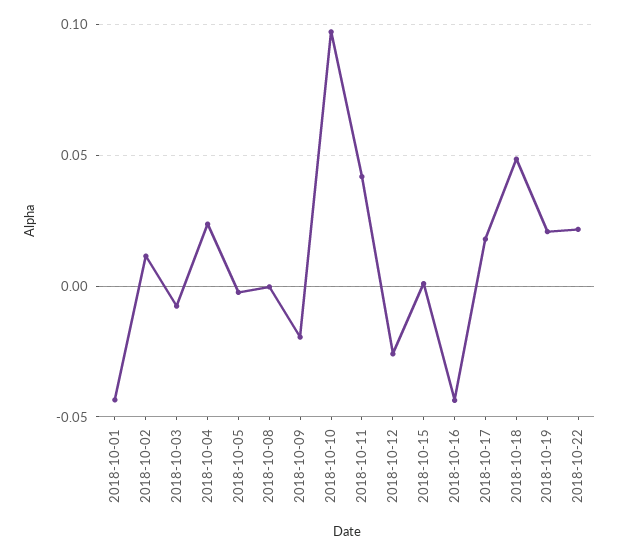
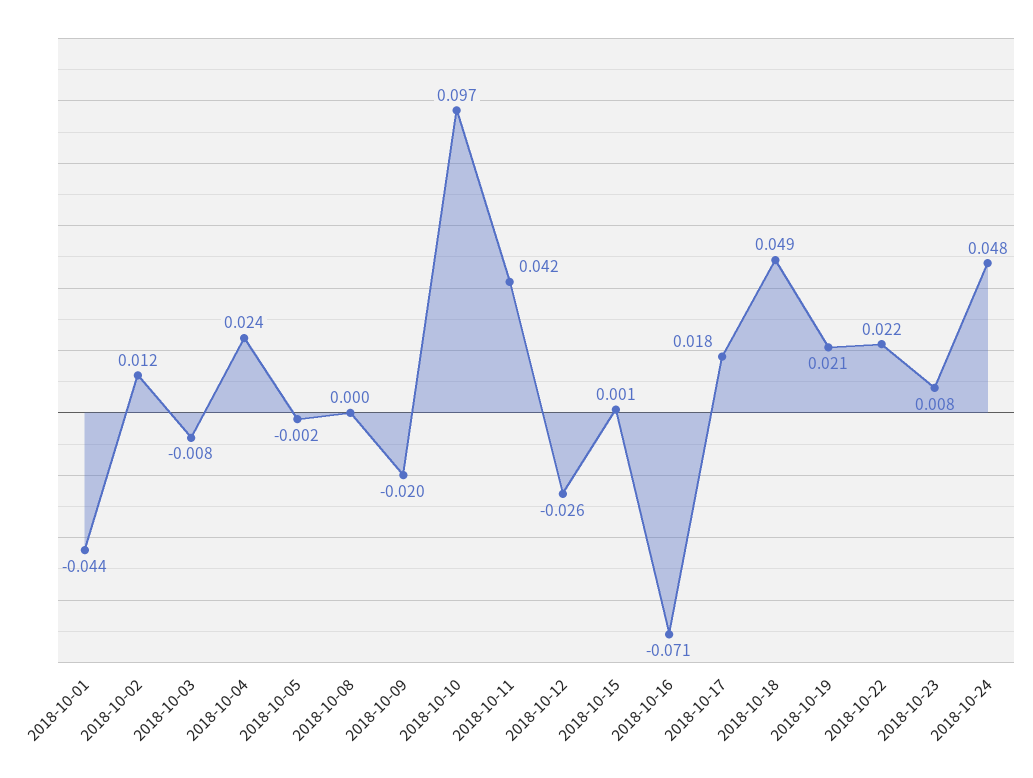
2018-10-16: -0.045 -> -0.071
2018-10-23: none -> 0.008
2018-10-24: none -> 0.048

